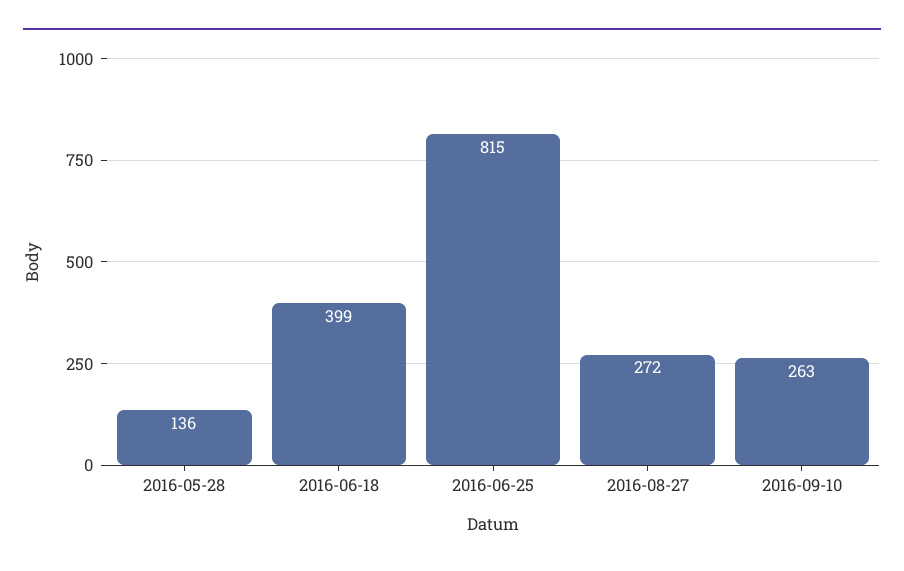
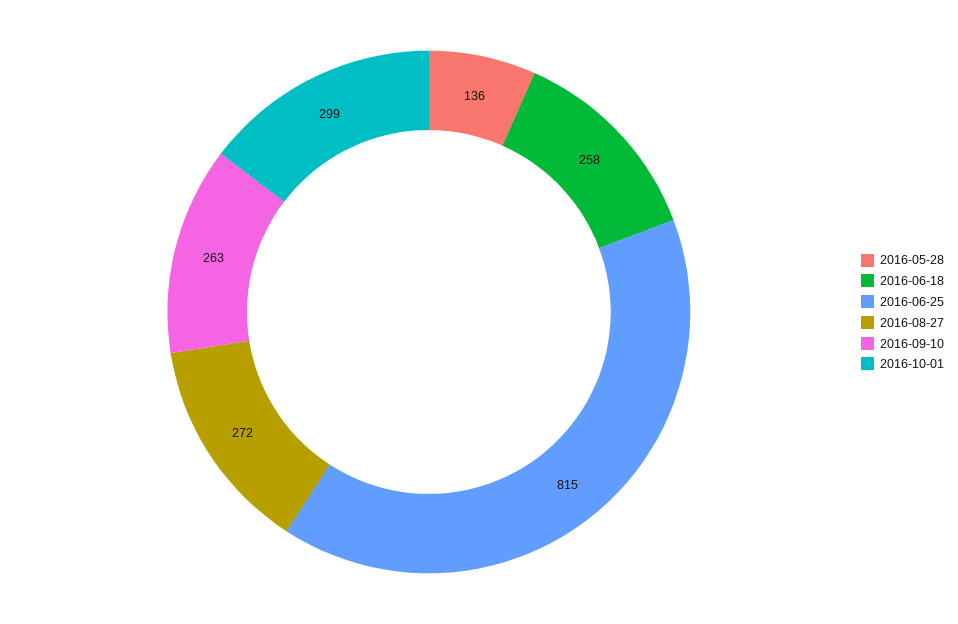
2016-06-18: 399 -> 258
2016-10-01: none -> 299

